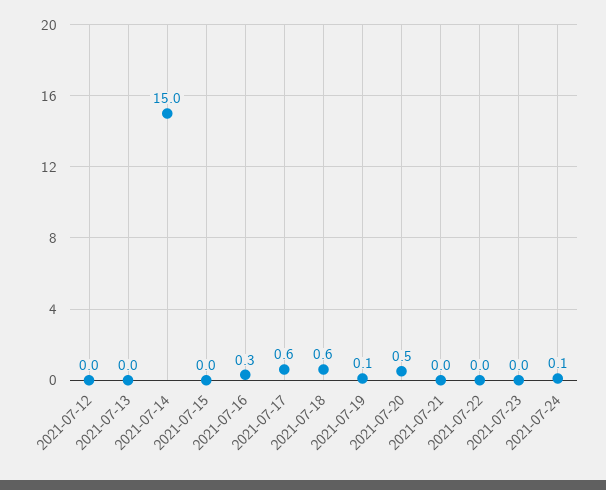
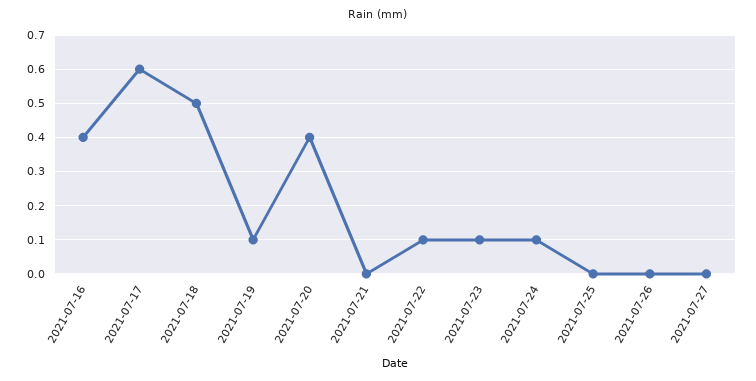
2021-07-12: 0 -> none
2021-07-13: 0 -> none
2021-07-14: 15 -> none
2021-07-15: 0 -> none
2021-07-16: 0.3 -> 0.4
2021-07-18: 0.6 -> 0.5
2021-07-20: 0.5 -> 0.4
2021-07-22: 0 -> 0.1
2021-07-23: 0 -> 0.1
2021-07-25: none -> 0
2021-07-26: none -> 0
2021-07-27: none -> 0

